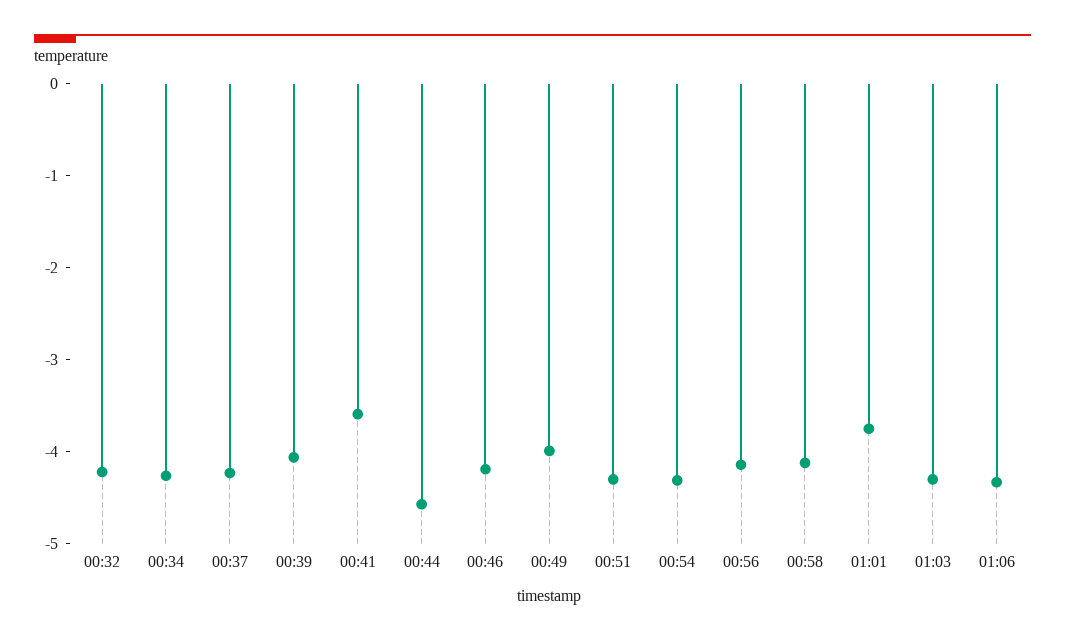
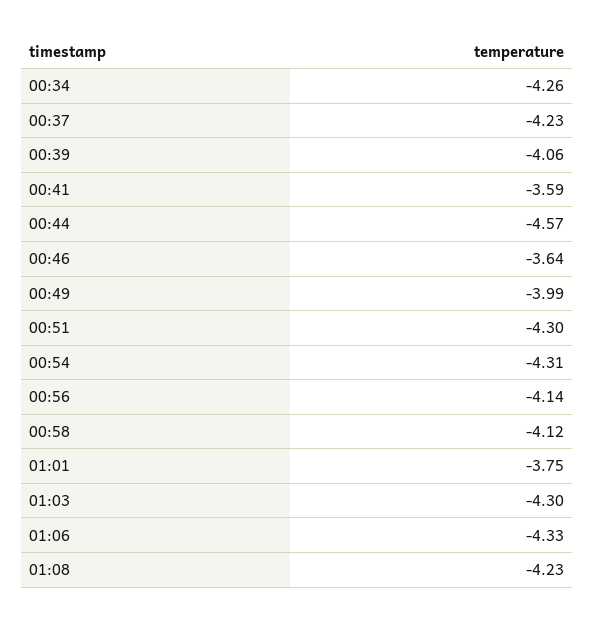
00:32: -4.2 -> none
00:46: -4.2 -> -3.64
01:08: none -> -4.23

